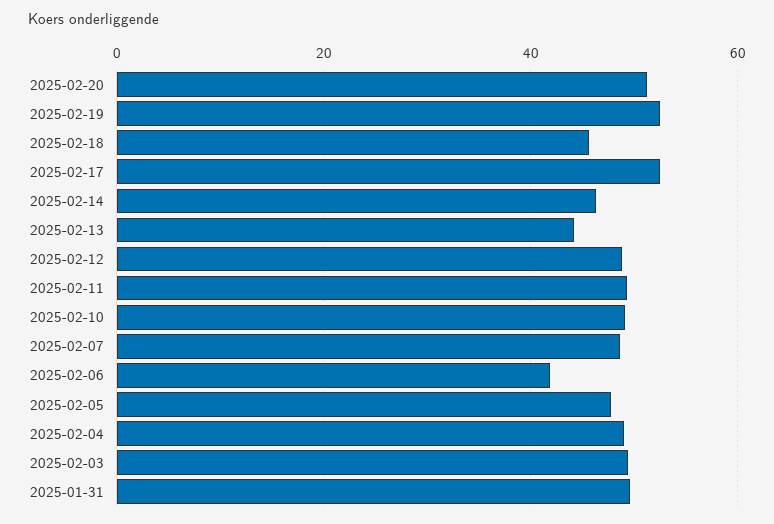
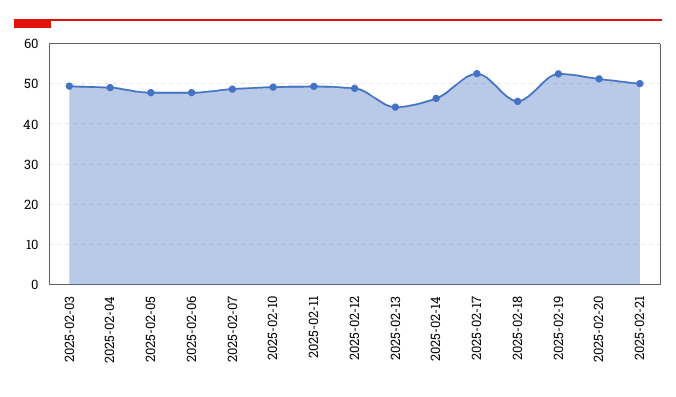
2025-02-06: 42 -> 48
2025-01-31: 50 -> none
2025-02-21: none -> 50

